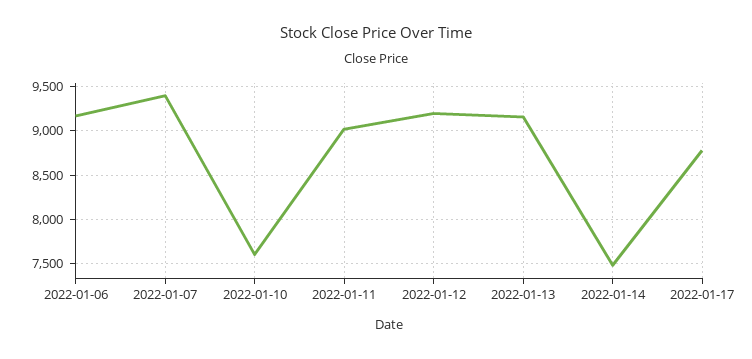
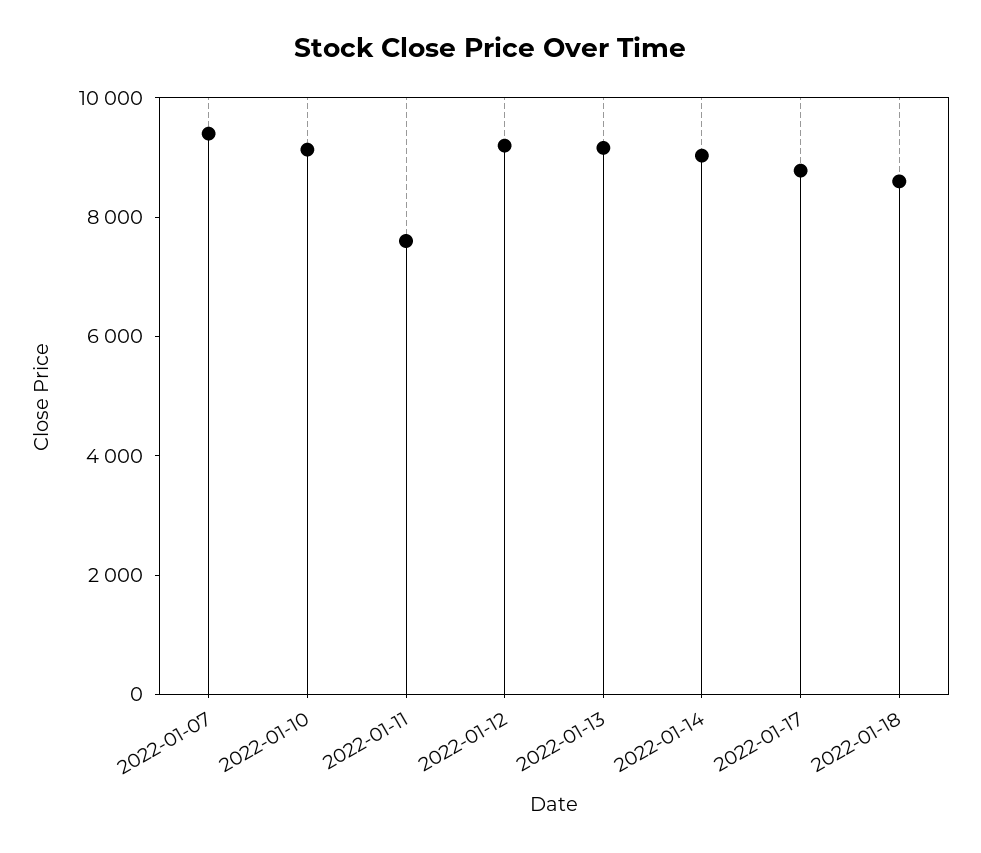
2022-01-06: 9200 -> none
2022-01-10: 7600 -> 9000
2022-01-11: 9000 -> 7500
2022-01-14: 7500 -> 9000
2022-01-18: none -> 8500

